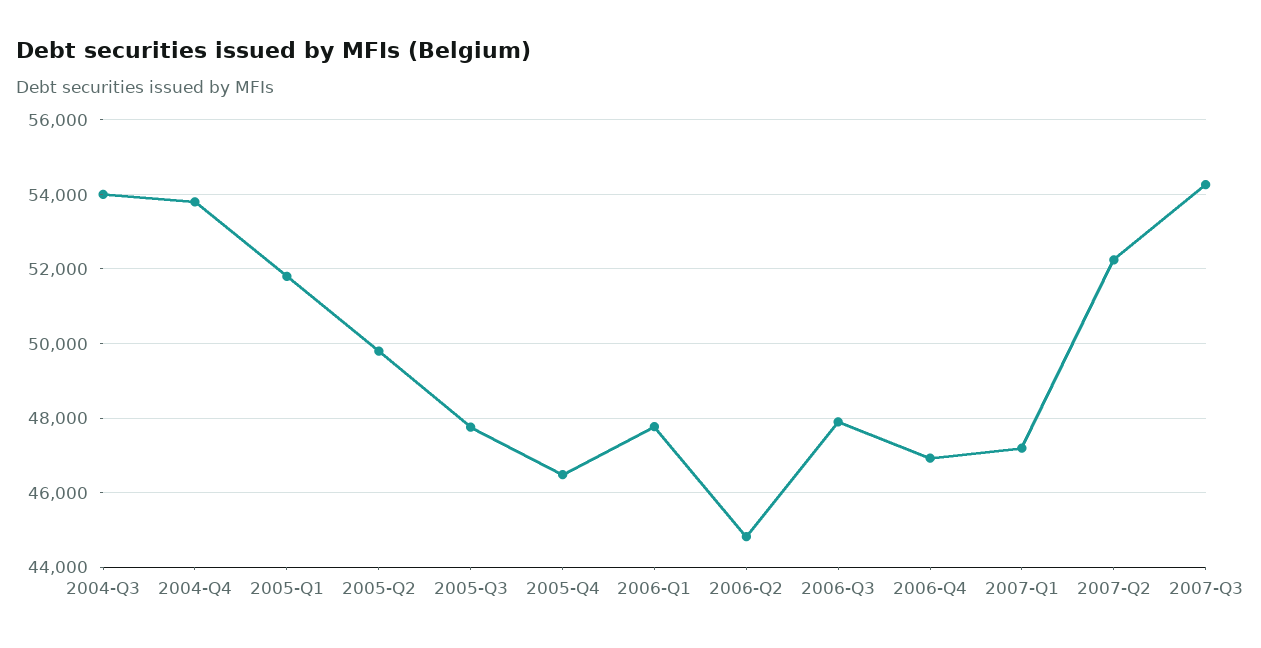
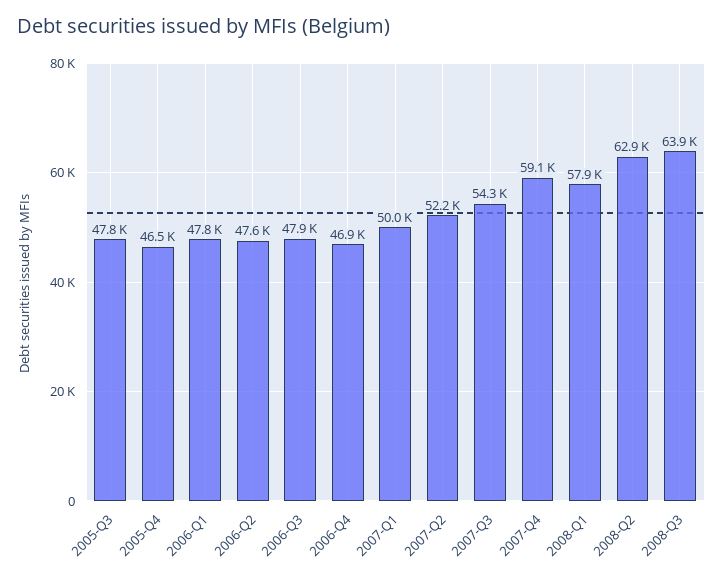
2004-Q3: 54000 -> none
2004-Q4: 53800 -> none
2005-Q1: 51800 -> none
2005-Q2: 49800 -> none
2006-Q2: 44800 -> 47600
2007-Q1: 47200 -> 50000
2007-Q4: none -> 59100
2008-Q1: none -> 57900
2008-Q2: none -> 62900
2008-Q3: none -> 63900

